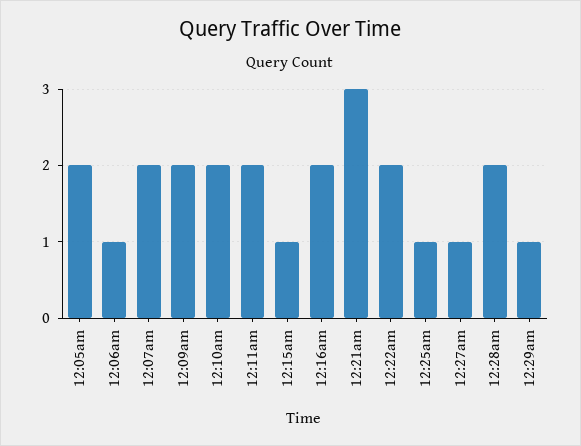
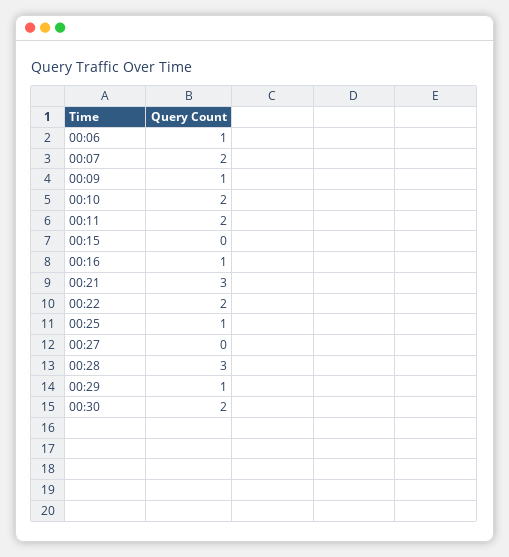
12:05am: 2 -> none
12:09am: 2 -> 1
12:15am: 1 -> 0
12:16am: 2 -> 1
12:27am: 1 -> 0
12:28am: 2 -> 3
00:30: none -> 2

